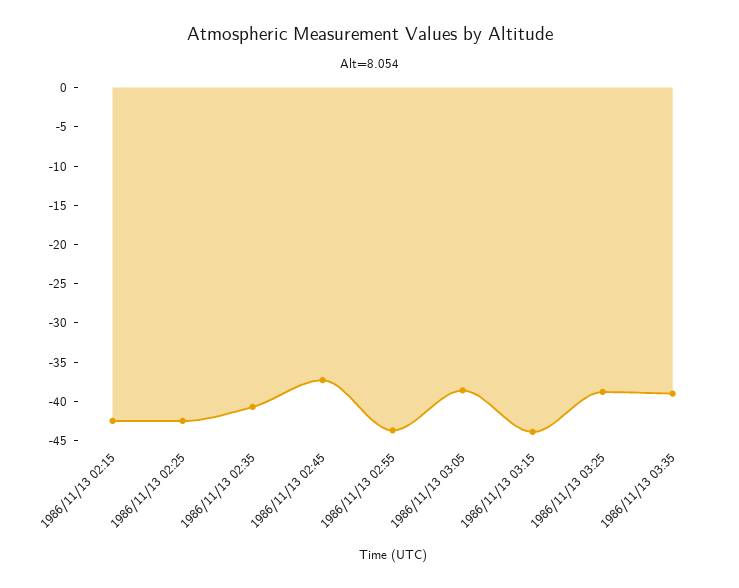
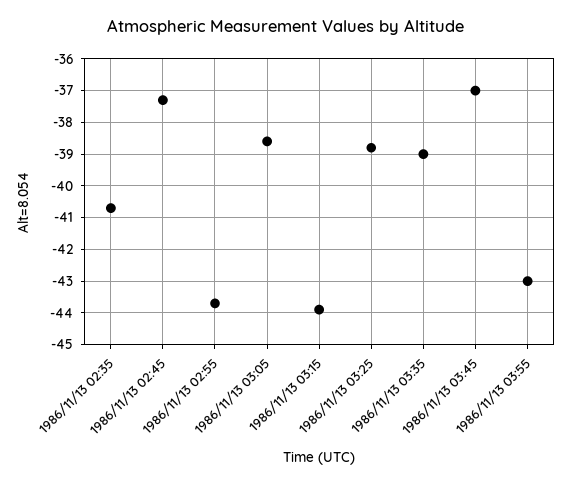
1986/11/13 02:15: -42.5 -> none
1986/11/13 02:25: -42.5 -> none
1986/11/13 03:45: none -> -37
1986/11/13 03:55: none -> -43

